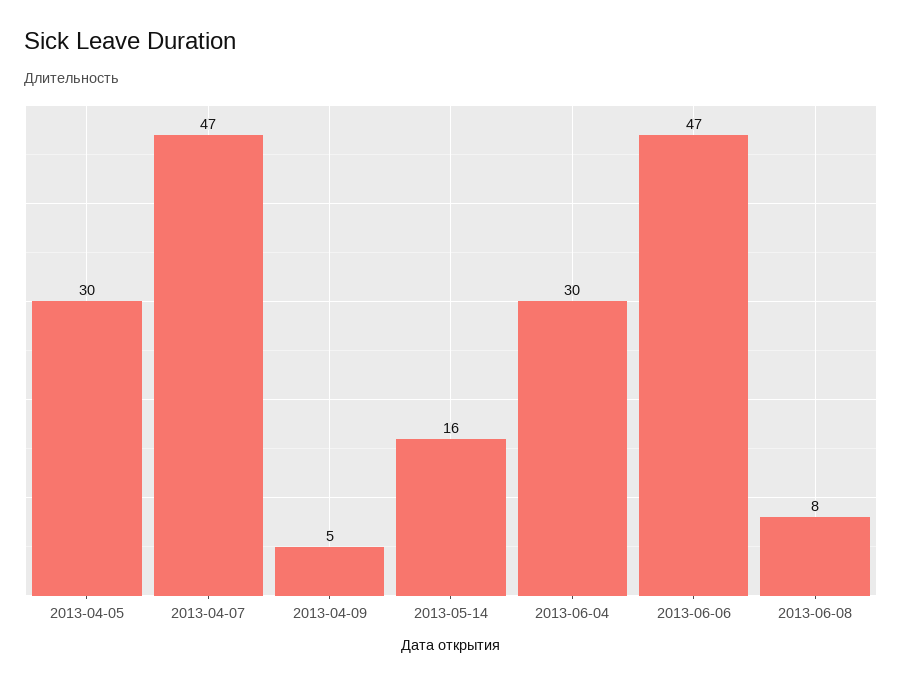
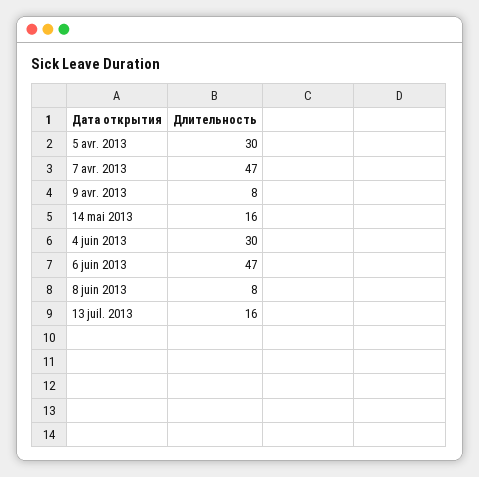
2013-04-09: 5 -> 8
13 juil. 2013: none -> 16

